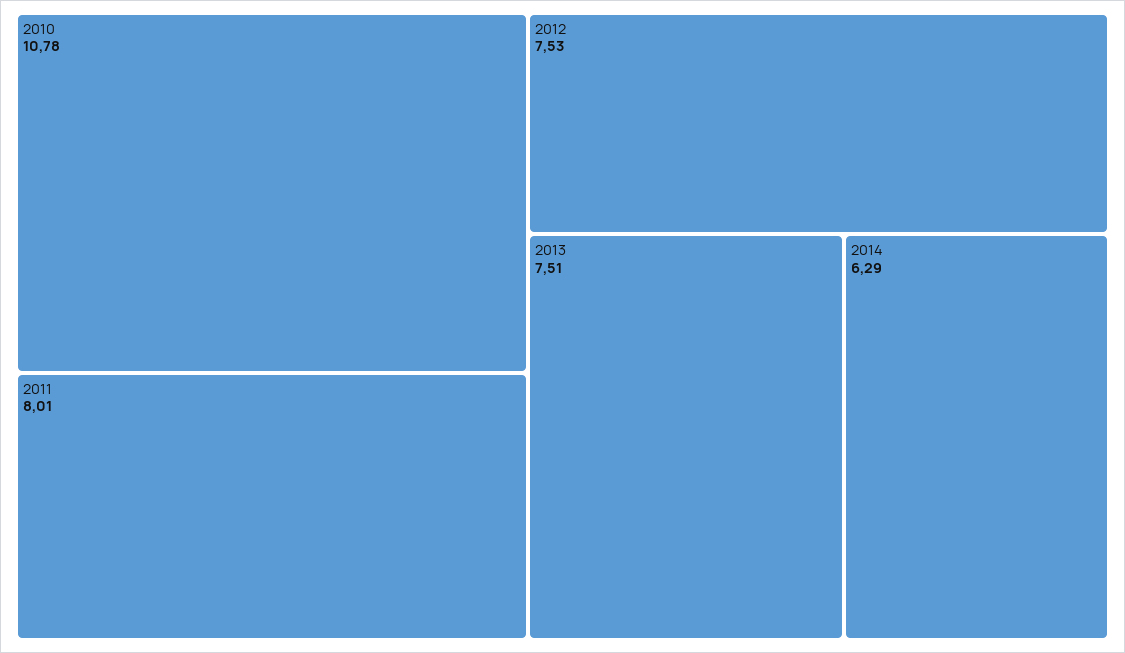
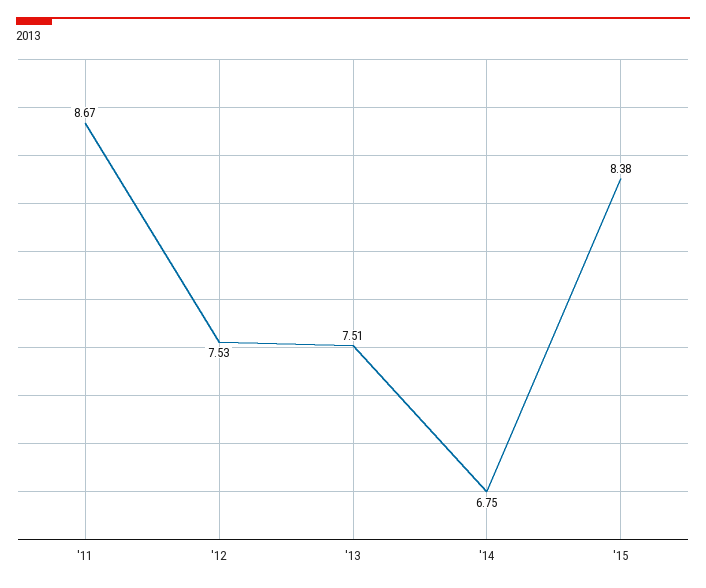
2010: 10.78 -> none
2011: 8.01 -> 8.67
2014: 6.29 -> 6.75
'15: none -> 8.38

